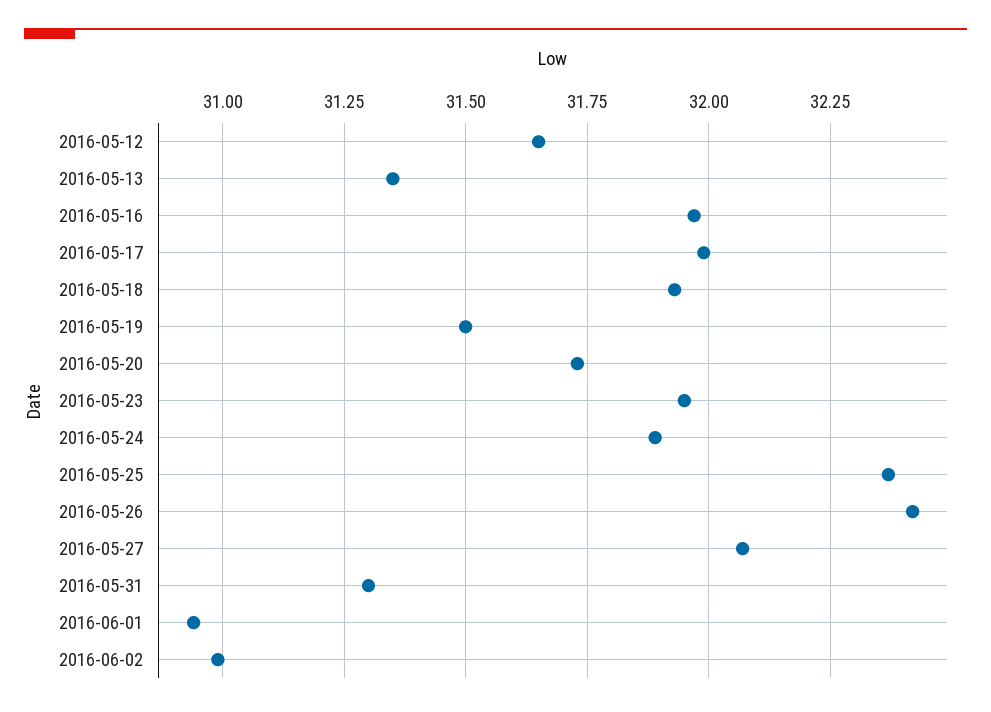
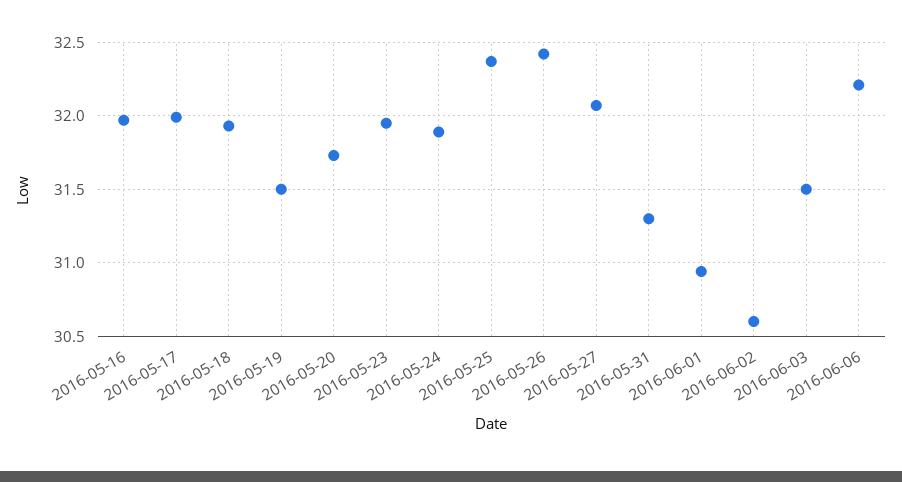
2016-05-12: 31.65 -> none
2016-05-13: 31.35 -> none
2016-06-02: 31 -> 30.6
2016-06-03: none -> 31.5
2016-06-06: none -> 32.2

